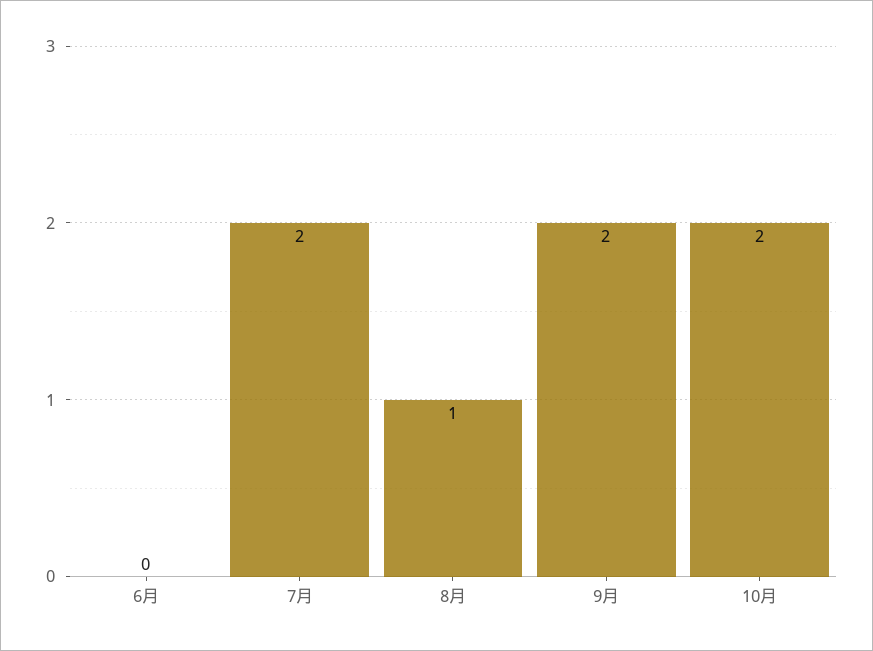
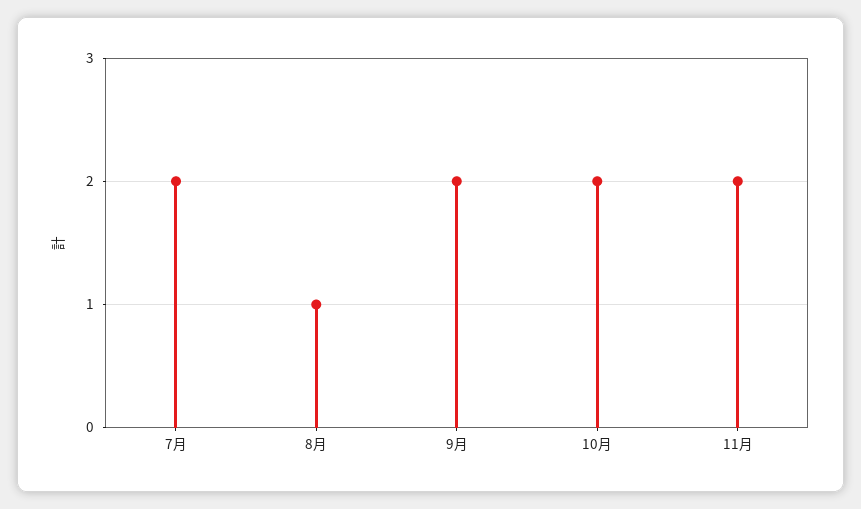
6月: 0 -> none
11月: none -> 2

